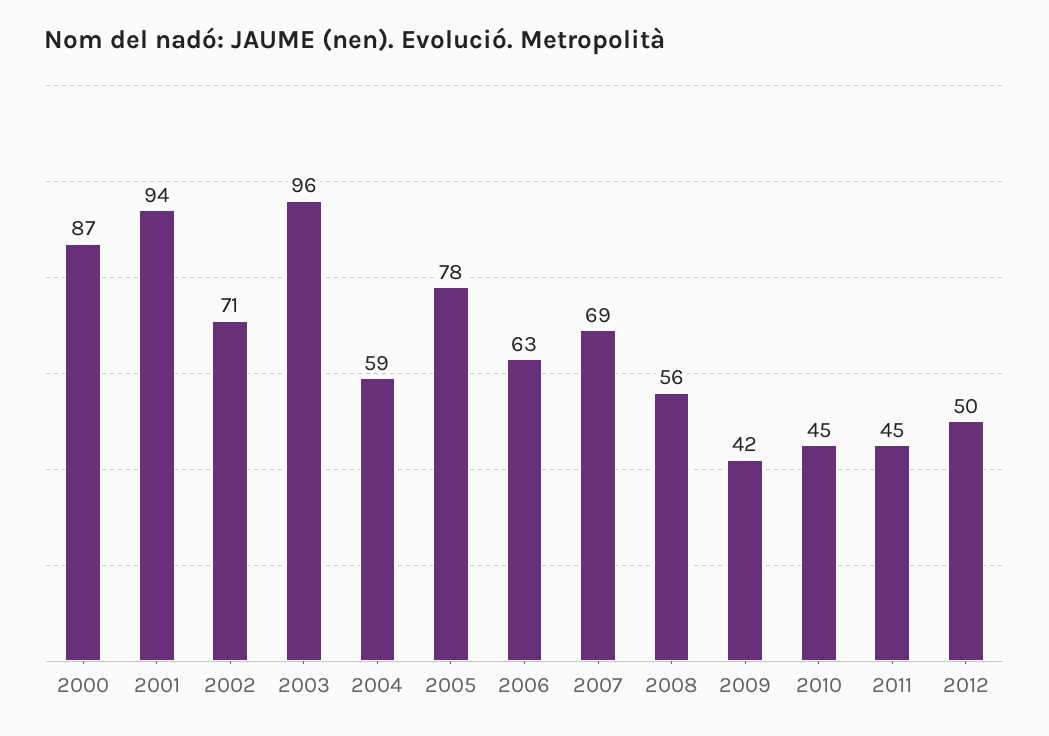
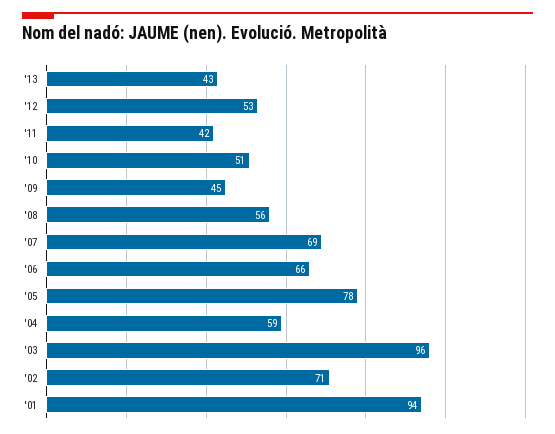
2000: 87 -> none
2006: 63 -> 66
2009: 42 -> 45
2010: 45 -> 51
2011: 45 -> 42
2012: 50 -> 53
'13: none -> 43

